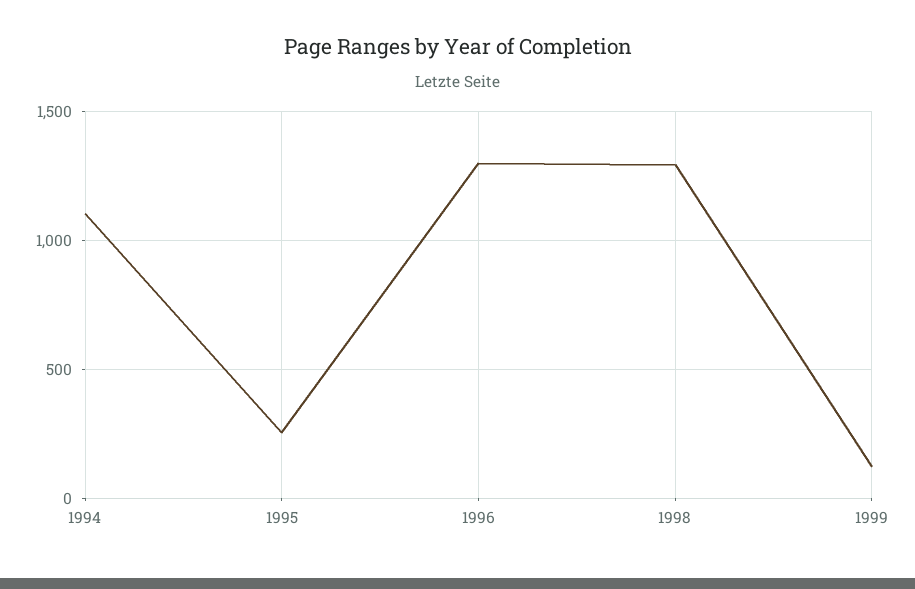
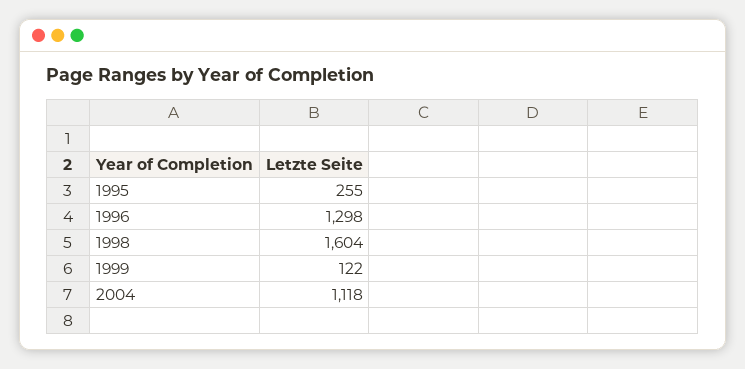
1994: 1100 -> none
1998: 1300 -> 1604
2004: none -> 1118

